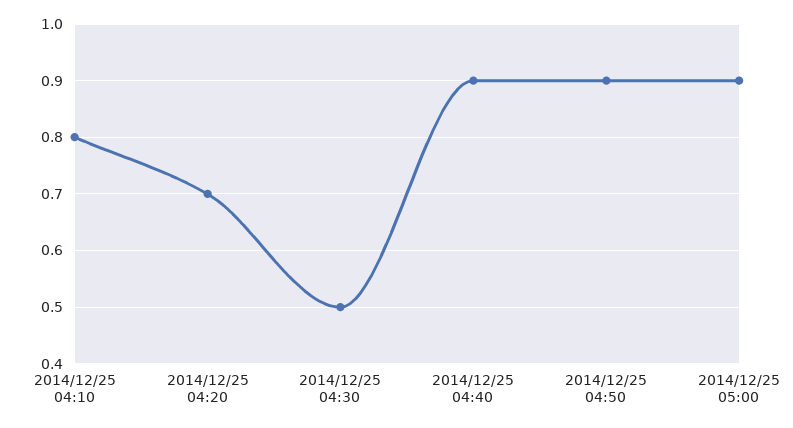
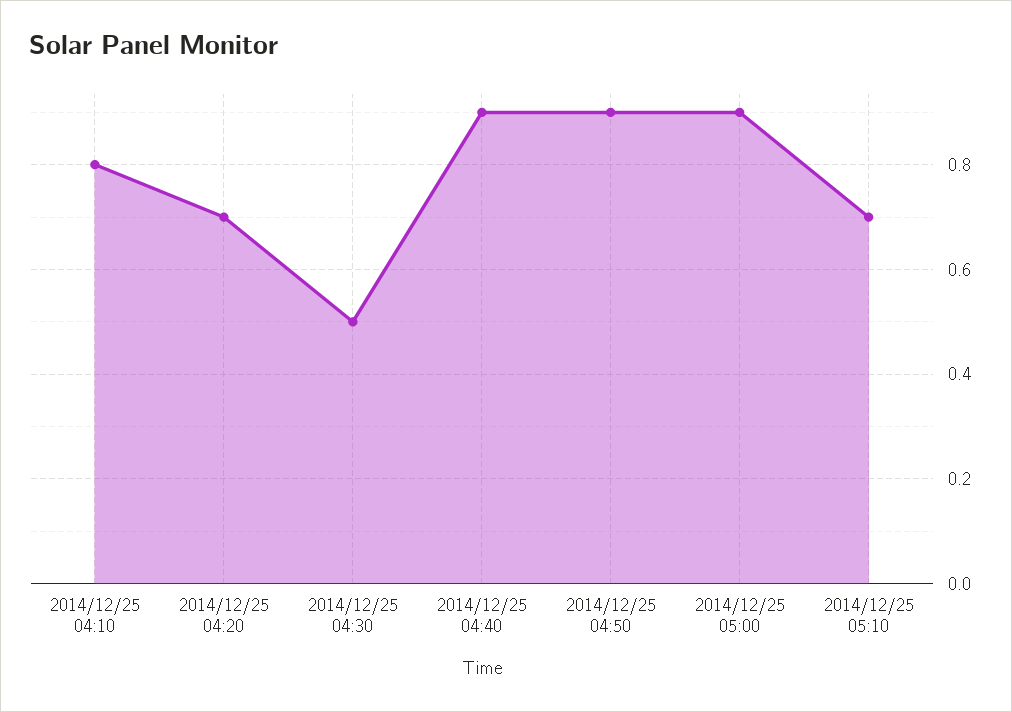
2014/12/25 05:10: none -> 0.7

